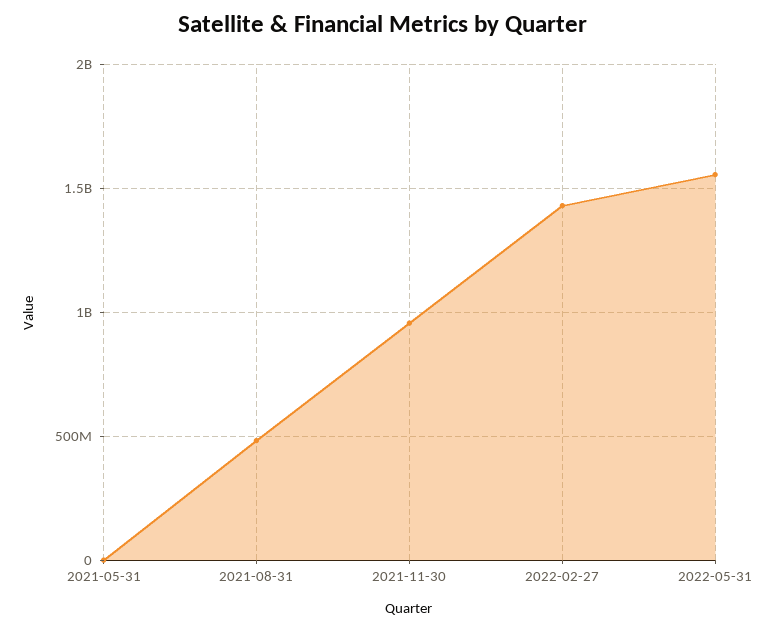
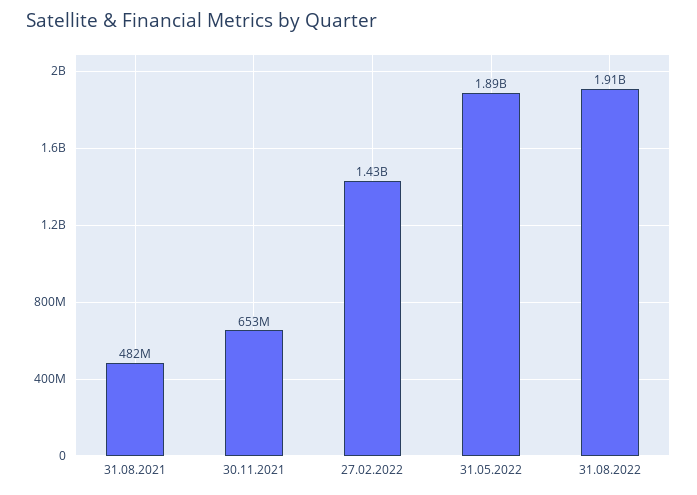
2021-05-31: 0 -> none
2021-11-30: 950000000 -> 653000000
2022-05-31: 1550000000 -> 1890000000
31.08.2022: none -> 1910000000

